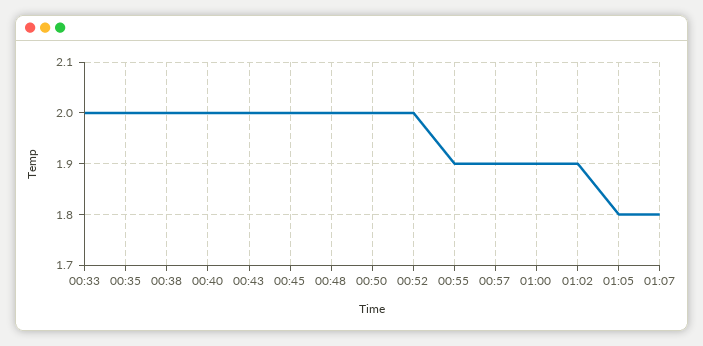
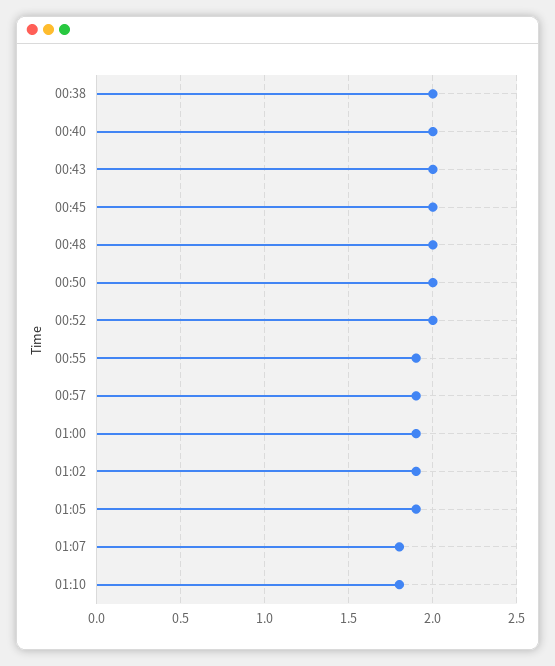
00:33: 2 -> none
00:35: 2 -> none
01:05: 1.8 -> 1.9
01:10: none -> 1.8

